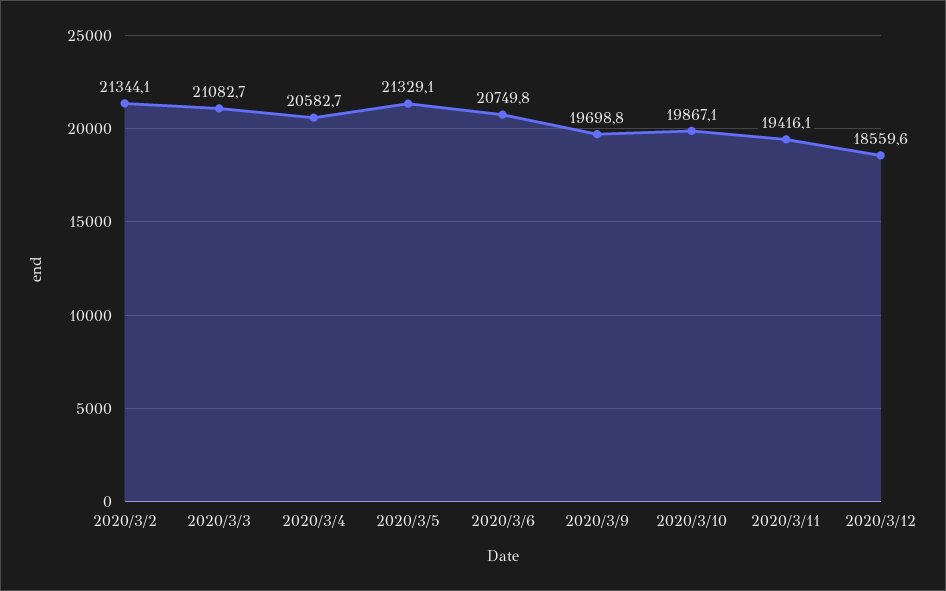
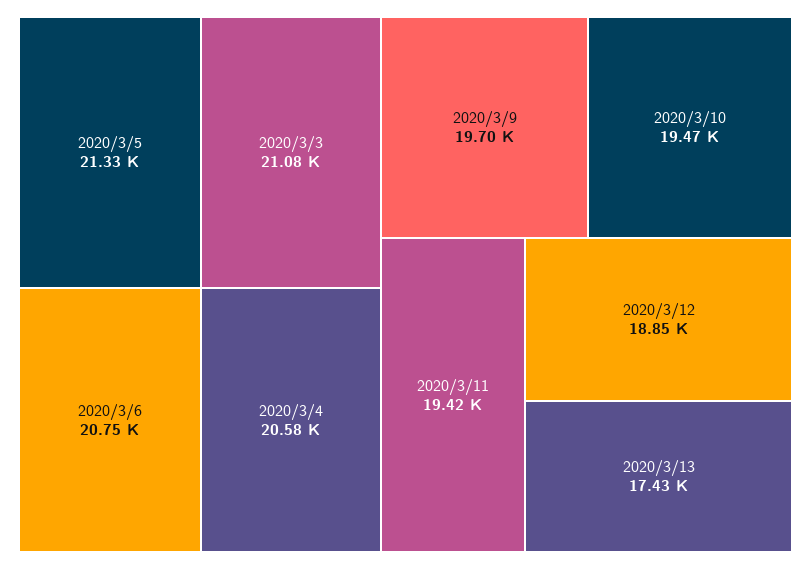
2020/3/2: 21344.1 -> none
2020/3/10: 19867.1 -> 19470
2020/3/12: 18559.6 -> 18850
2020/3/13: none -> 17430

